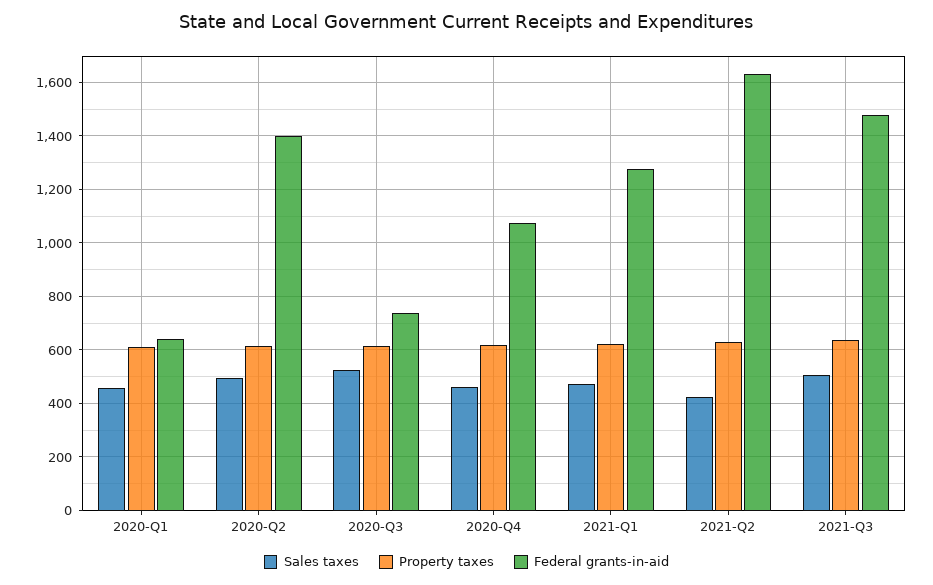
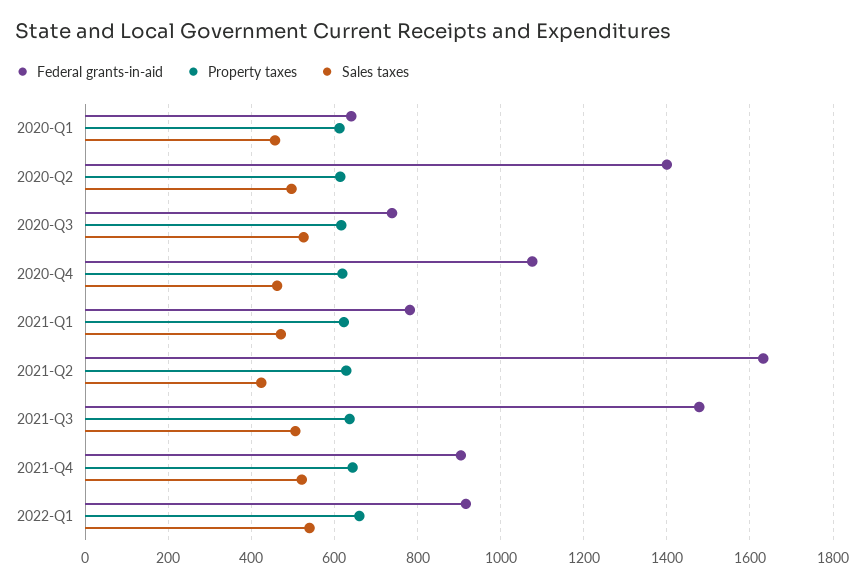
Federal grants-in-aid, 2021-Q1: 1275 -> 780
Federal grants-in-aid, 2021-Q4: none -> 900
Property taxes, 2021-Q4: none -> 640
Sales taxes, 2021-Q4: none -> 520
Federal grants-in-aid, 2022-Q1: none -> 920
Property taxes, 2022-Q1: none -> 660
Sales taxes, 2022-Q1: none -> 540

